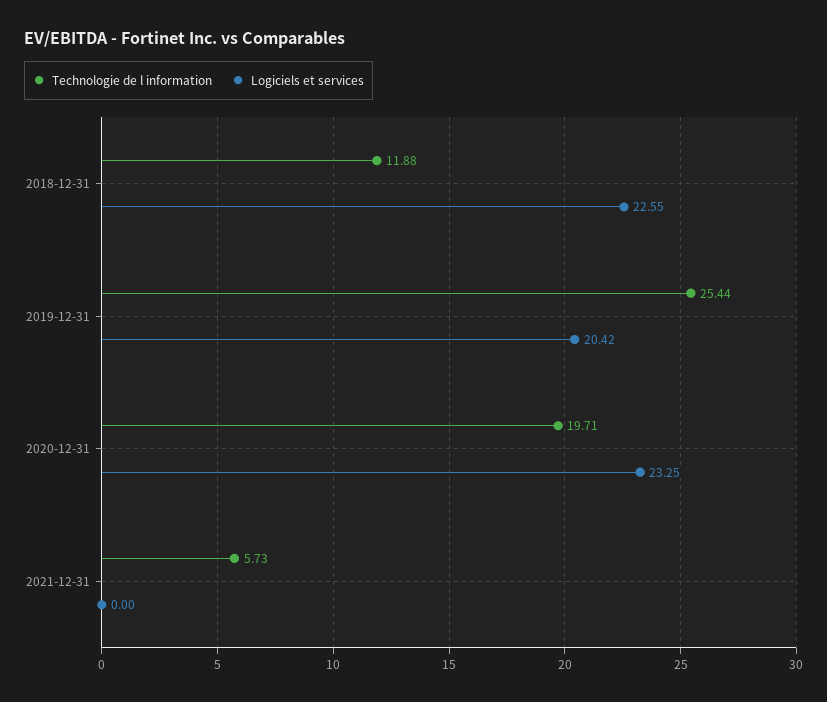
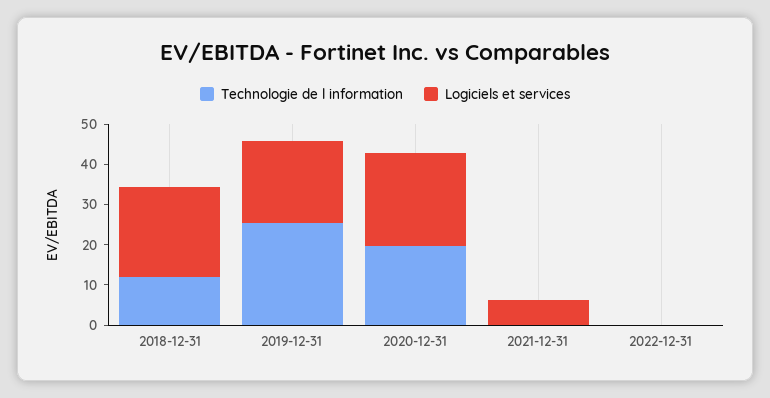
Technologie de l information, 2021-12-31: 5.73 -> 0
Logiciels et services, 2021-12-31: 0 -> 6
Technologie de l information, 2022-12-31: none -> 0
Logiciels et services, 2022-12-31: none -> 0

